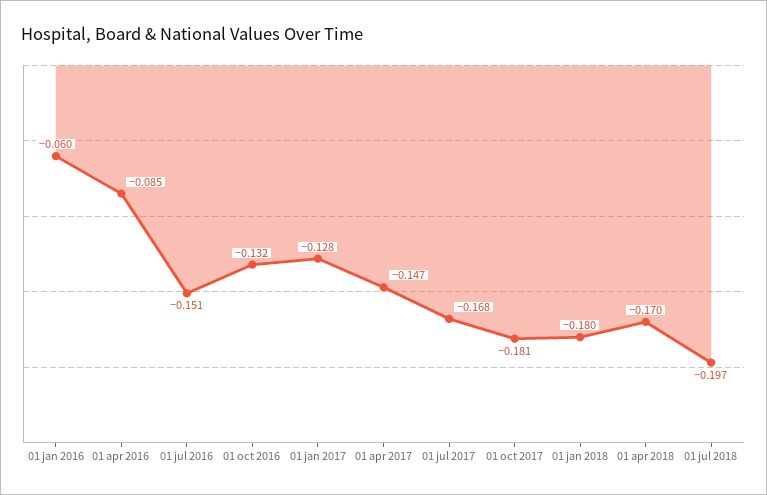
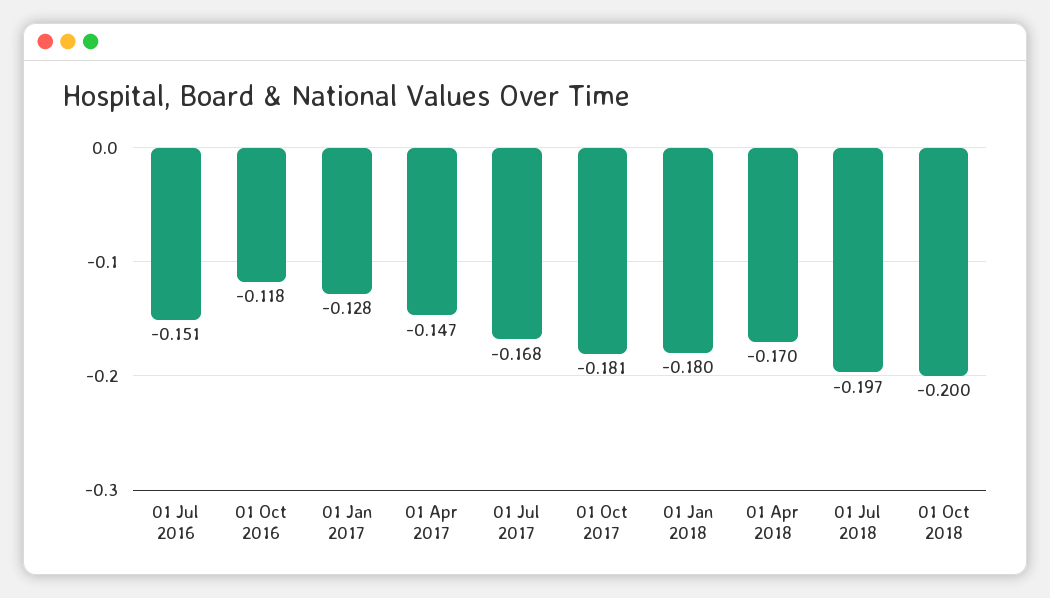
01 jan 2016: -0.06 -> none
01 apr 2016: -0.085 -> none
01 oct 2016: -0.132 -> -0.118
01 Oct 2018: none -> -0.2

